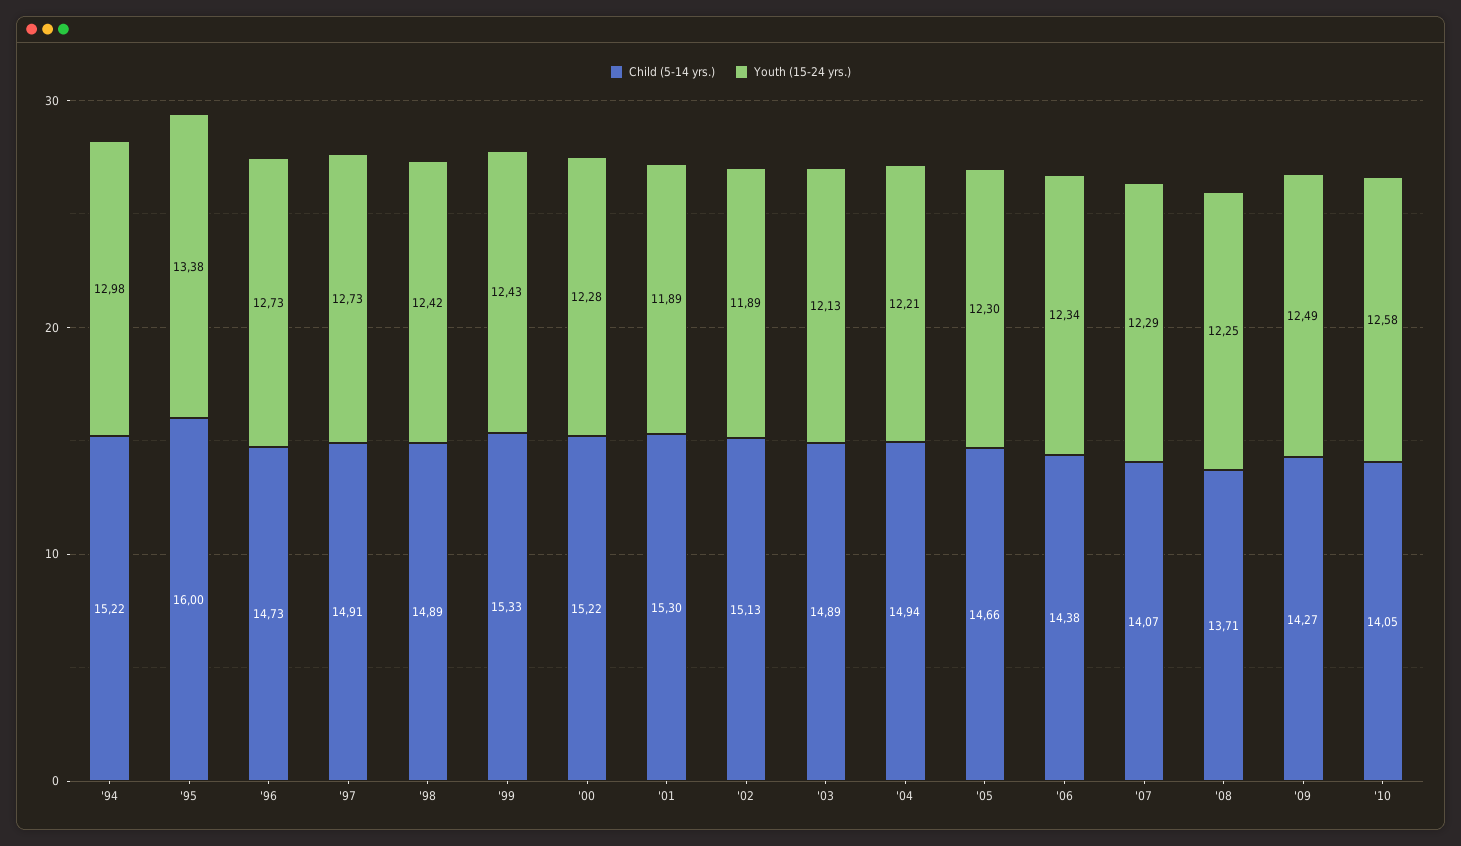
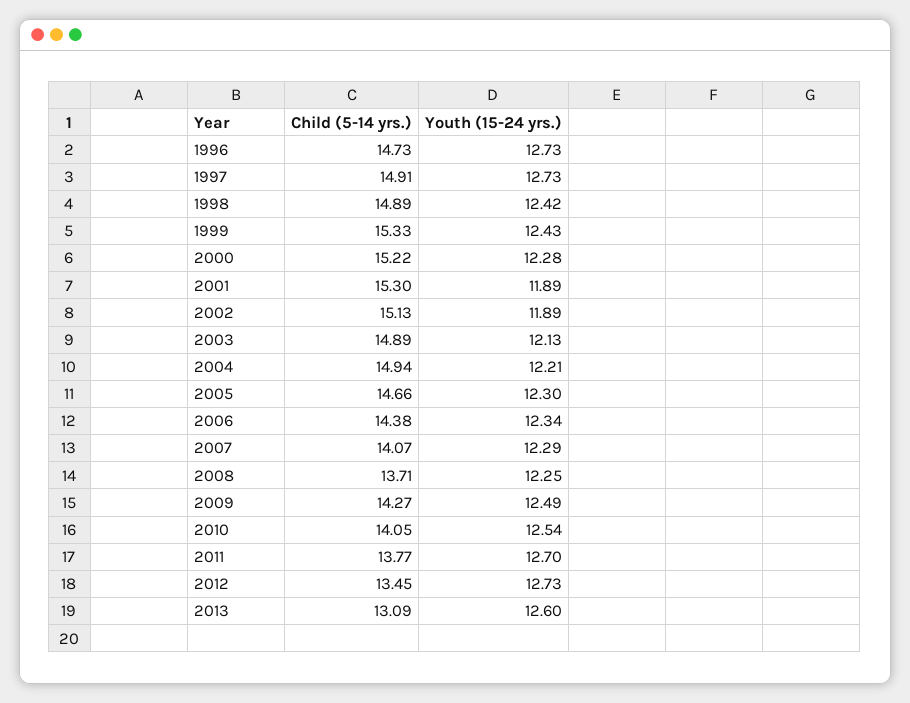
Child (5-14 yrs.), '94: 15.22 -> none
Youth (15-24 yrs.), '94: 12.98 -> none
Child (5-14 yrs.), '95: 16 -> none
Youth (15-24 yrs.), '95: 13.38 -> none
Youth (15-24 yrs.), '10: 12.58 -> 12.54
Child (5-14 yrs.), 2011: none -> 13.77
Youth (15-24 yrs.), 2011: none -> 12.7
Child (5-14 yrs.), 2012: none -> 13.45
Youth (15-24 yrs.), 2012: none -> 12.73
Child (5-14 yrs.), 2013: none -> 13.09
Youth (15-24 yrs.), 2013: none -> 12.6

